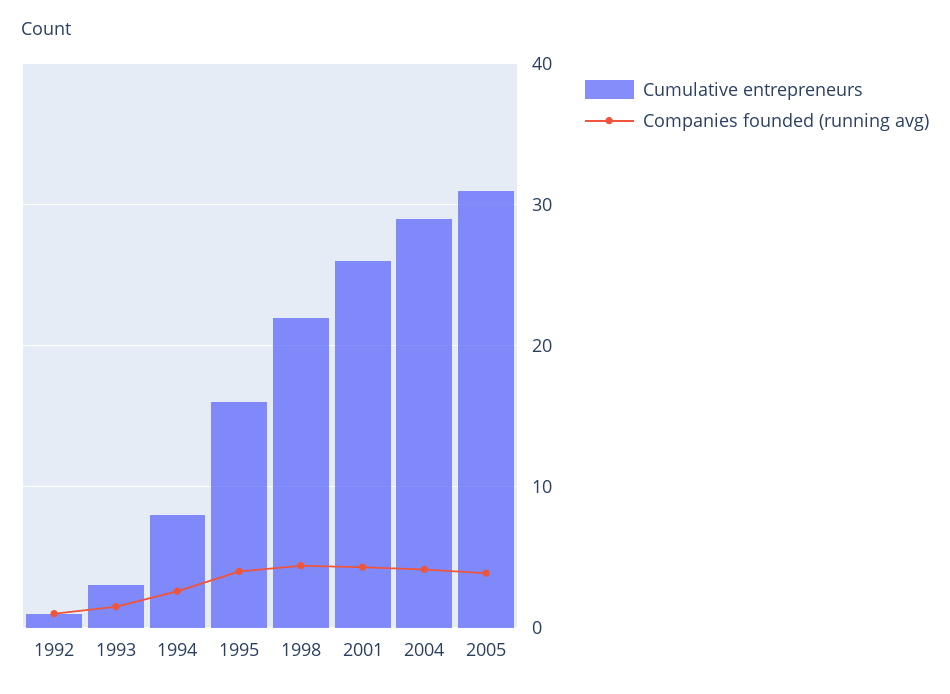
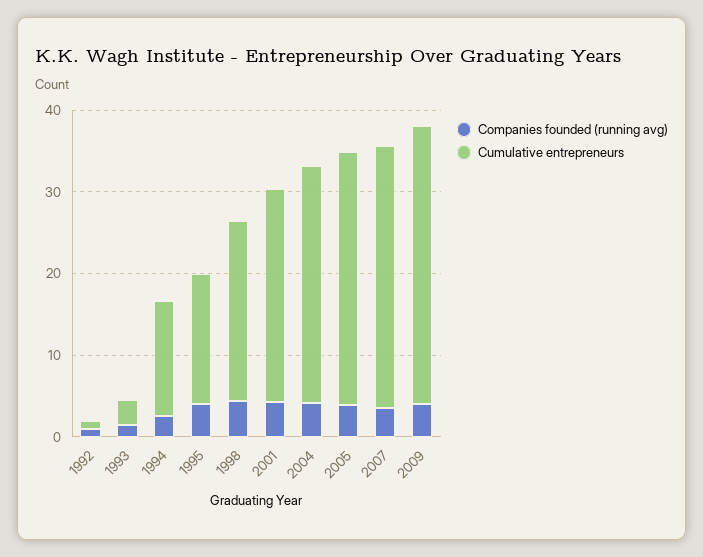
Cumulative entrepreneurs, 1994: 8 -> 14
Companies founded (running avg), 2007: none -> 4
Cumulative entrepreneurs, 2007: none -> 32
Companies founded (running avg), 2009: none -> 4
Cumulative entrepreneurs, 2009: none -> 34

